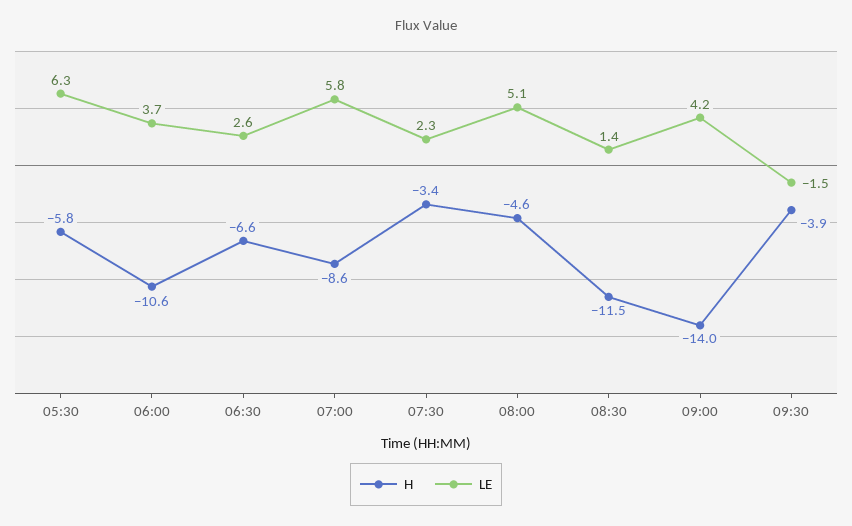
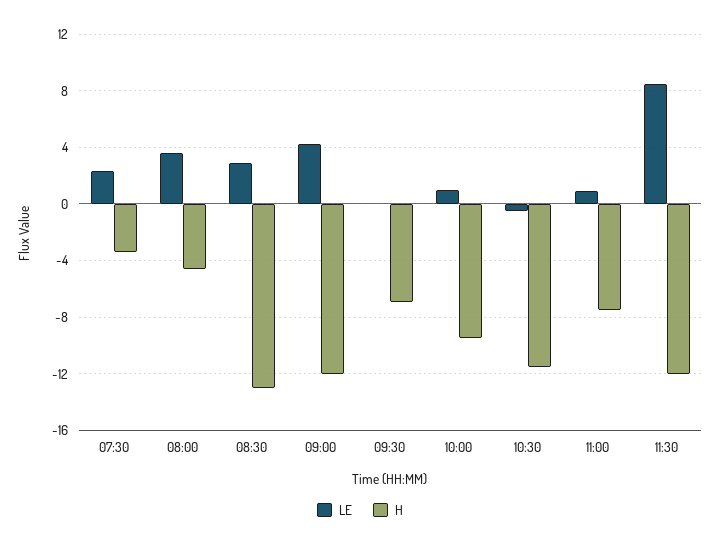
H, 05:30: -5.8 -> none
LE, 05:30: 6.3 -> none
H, 06:00: -10.6 -> none
LE, 06:00: 3.7 -> none
H, 06:30: -6.6 -> none
LE, 06:30: 2.6 -> none
H, 07:00: -8.6 -> none
LE, 07:00: 5.8 -> none
LE, 08:00: 5.1 -> 3.5
H, 08:30: -11.5 -> -13
LE, 08:30: 1.4 -> 3
H, 09:00: -14 -> -12
H, 09:30: -3.9 -> -7
LE, 09:30: -1.5 -> 0
LE, 10:00: none -> 1
H, 10:00: none -> -9.5
LE, 10:30: none -> -0.5
H, 10:30: none -> -11.5
LE, 11:00: none -> 1
H, 11:00: none -> -7.5
LE, 11:30: none -> 8.5
H, 11:30: none -> -12

